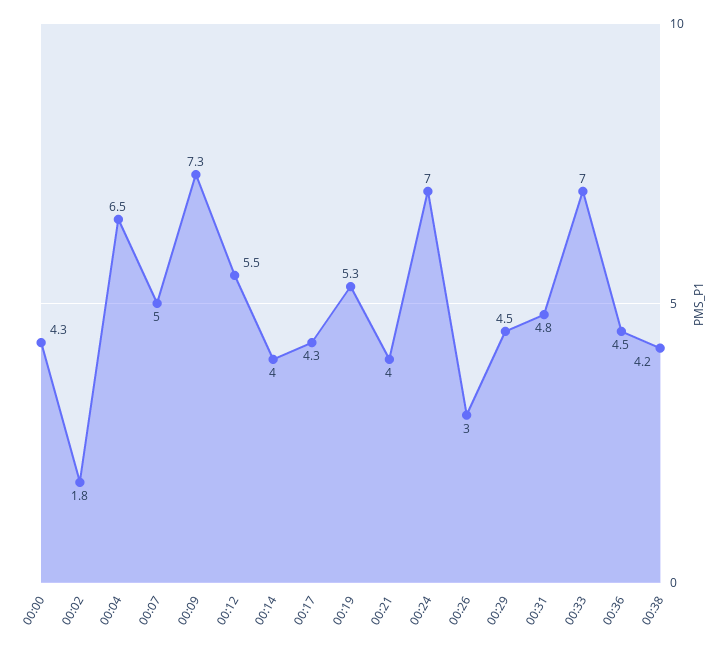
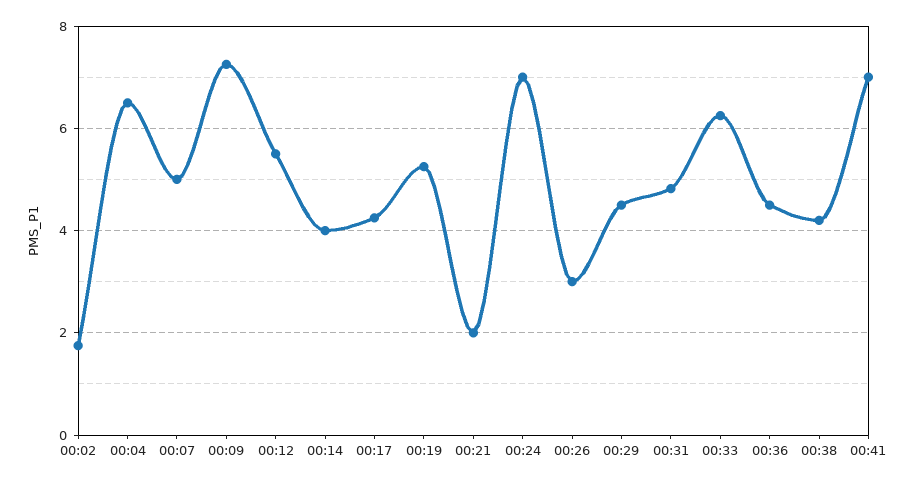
00:00: 4.3 -> none
00:21: 4 -> 2
00:33: 7 -> 6.2
00:41: none -> 7

